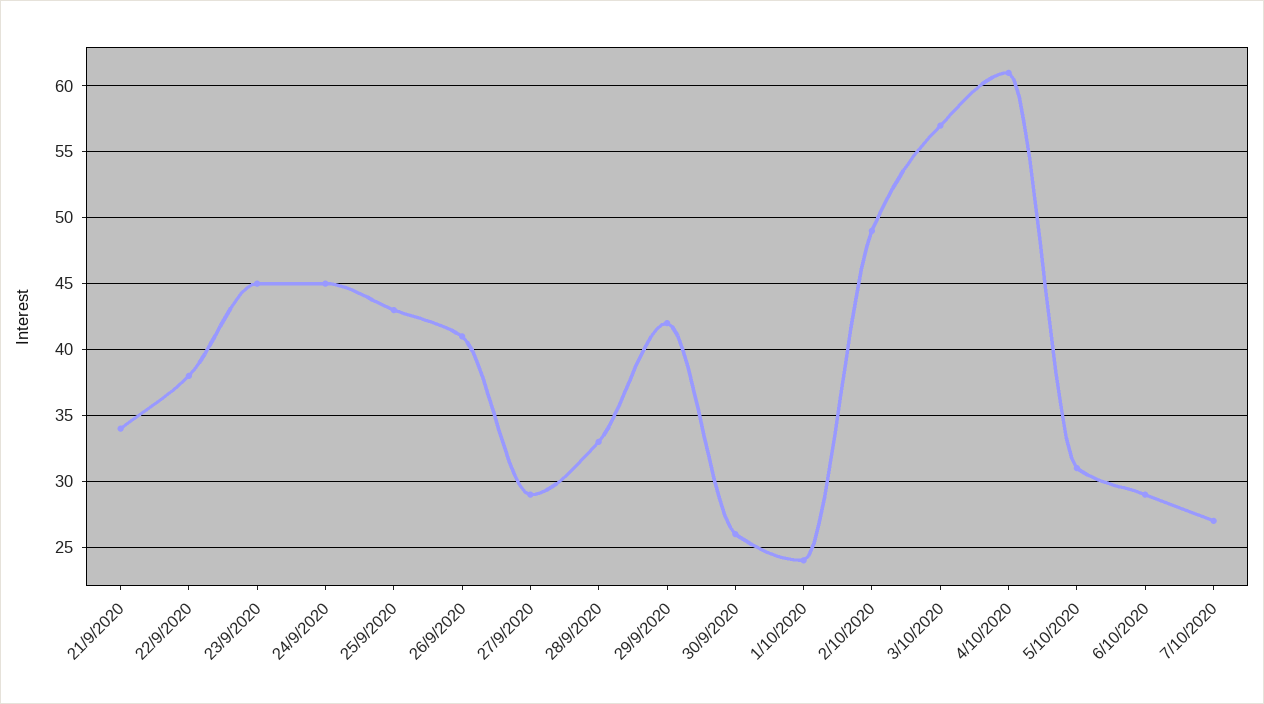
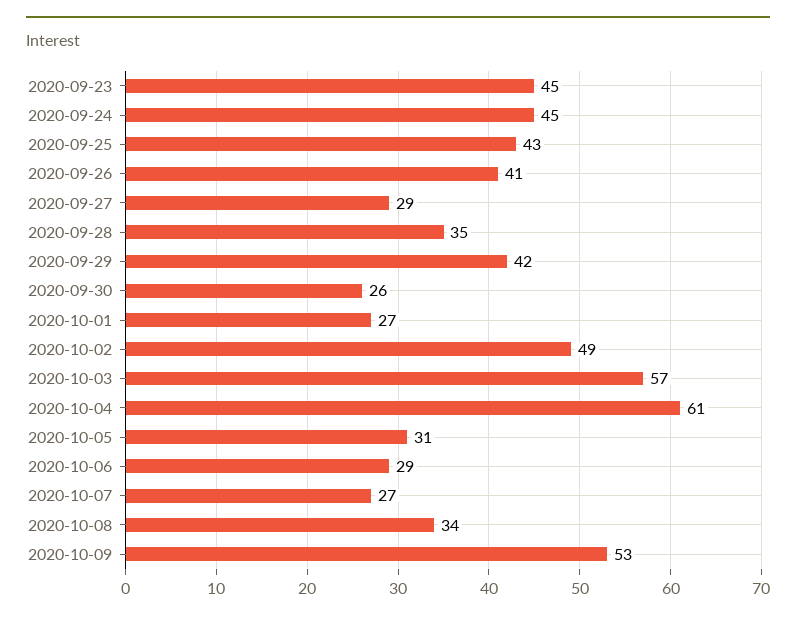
21/9/2020: 34 -> none
22/9/2020: 38 -> none
28/9/2020: 33 -> 35
1/10/2020: 24 -> 27
2020-10-08: none -> 34
2020-10-09: none -> 53

